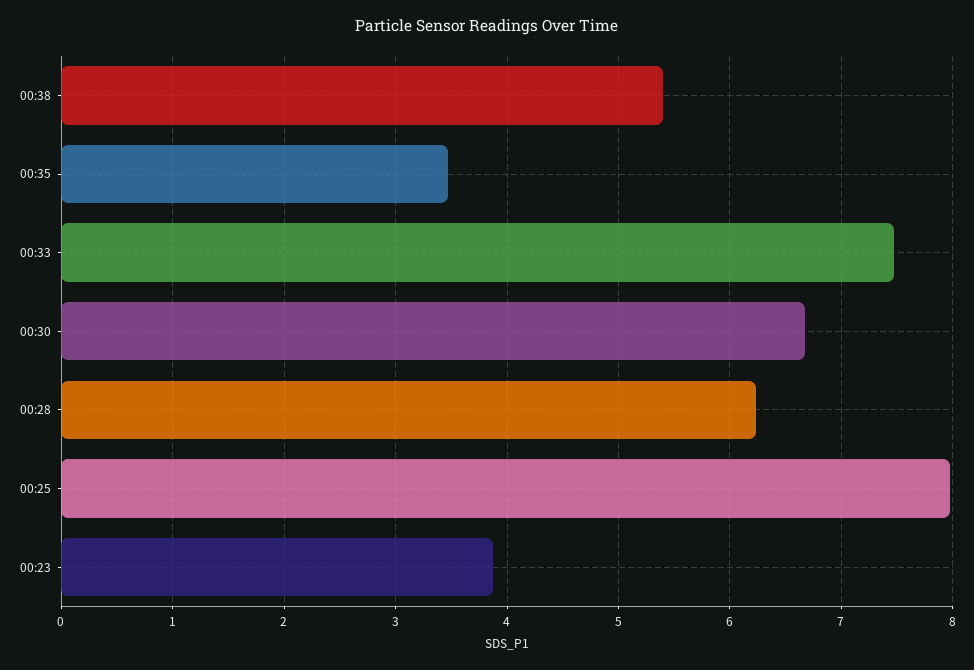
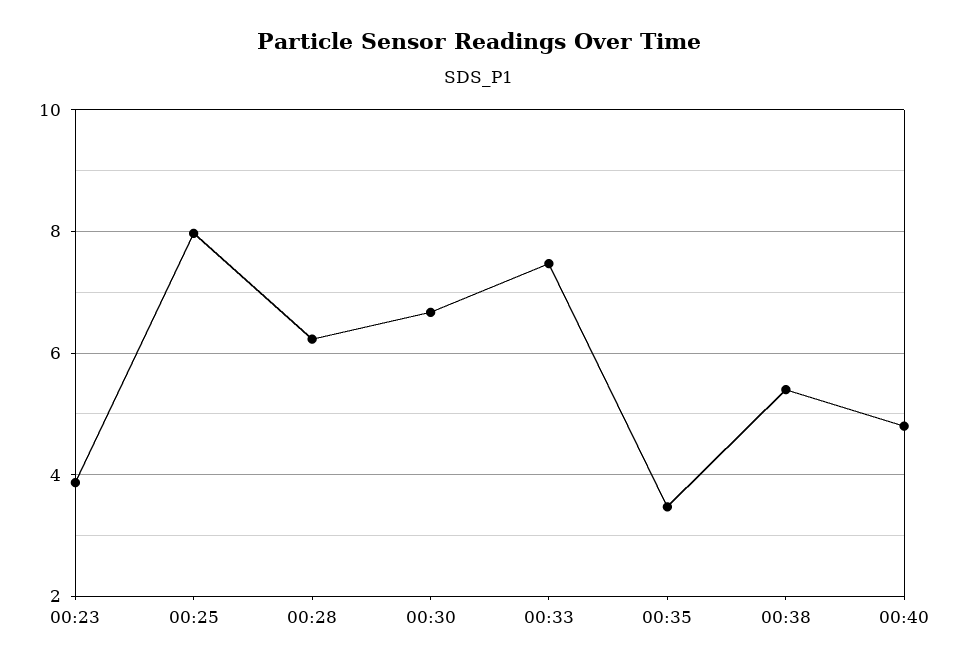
00:40: none -> 4.8

